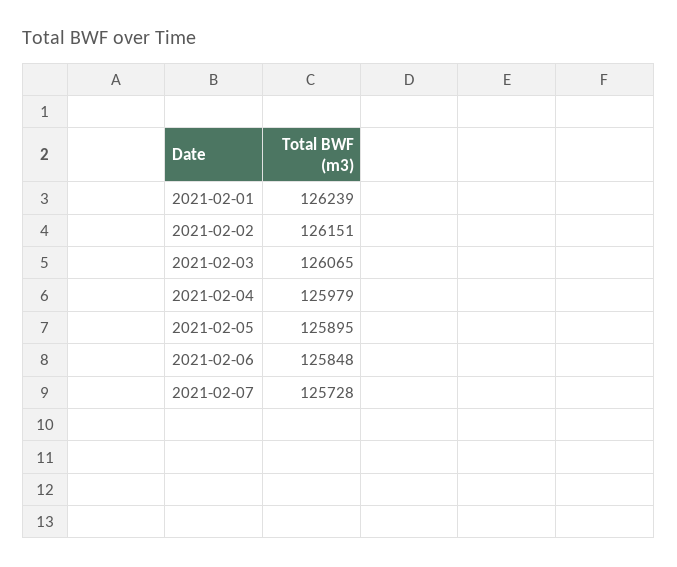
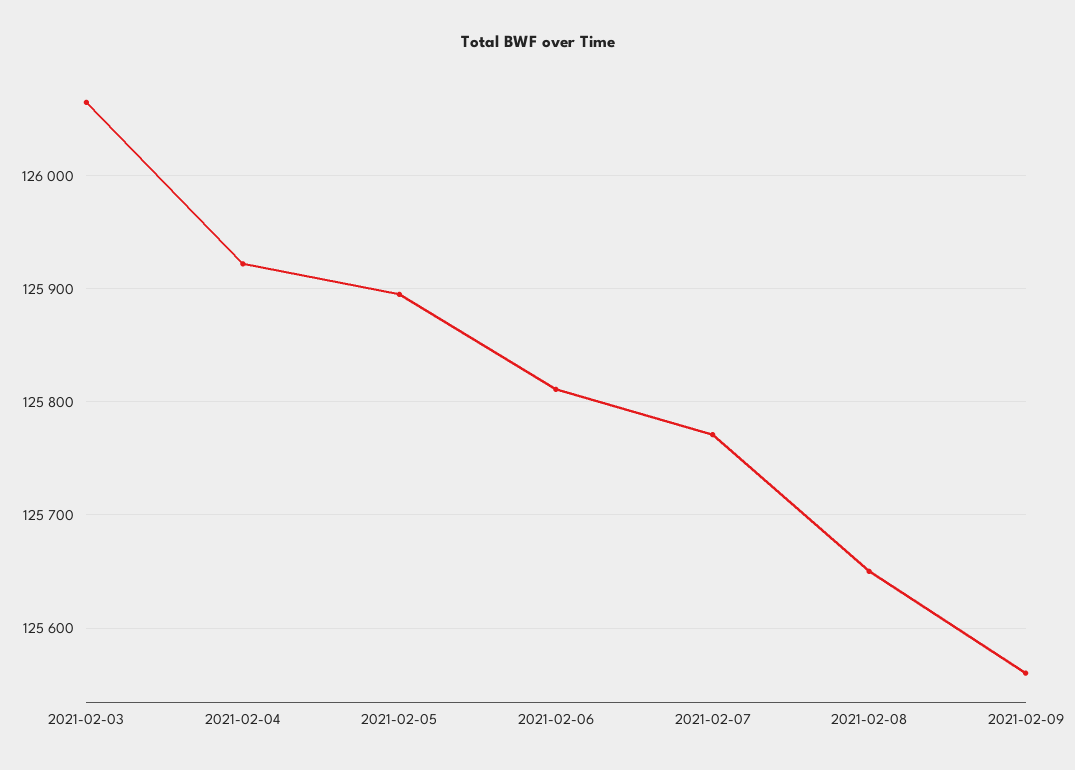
2021-02-01: 126239 -> none
2021-02-02: 126151 -> none
2021-02-04: 125979 -> 125920
2021-02-06: 125848 -> 125810
2021-02-07: 125728 -> 125770
2021-02-08: none -> 125650
2021-02-09: none -> 125560

